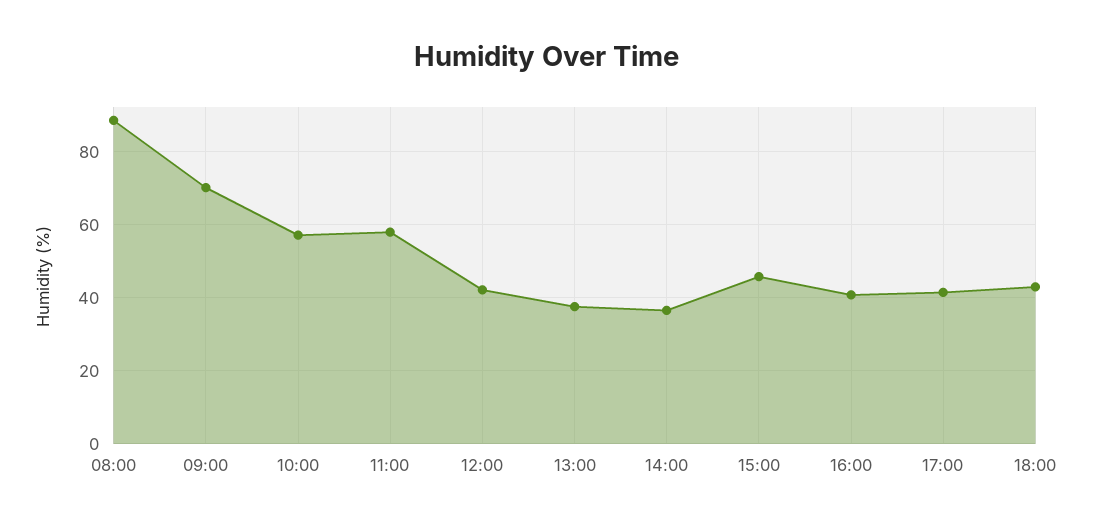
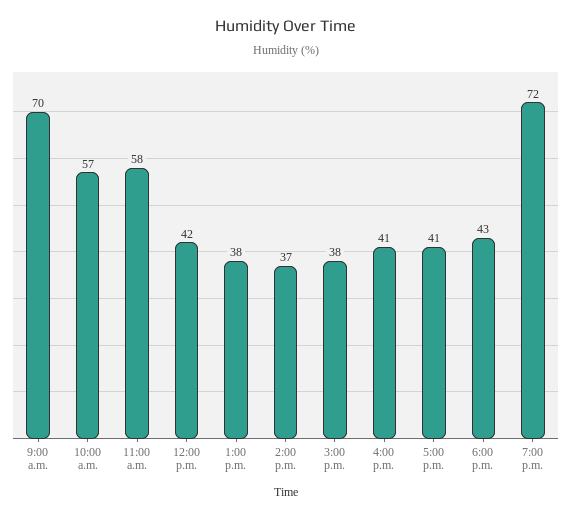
08:00: 88 -> none
15:00: 46 -> 38
7:00 p.m.: none -> 72

